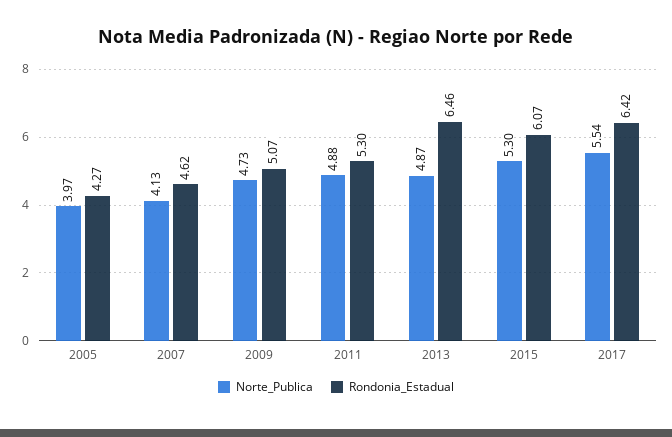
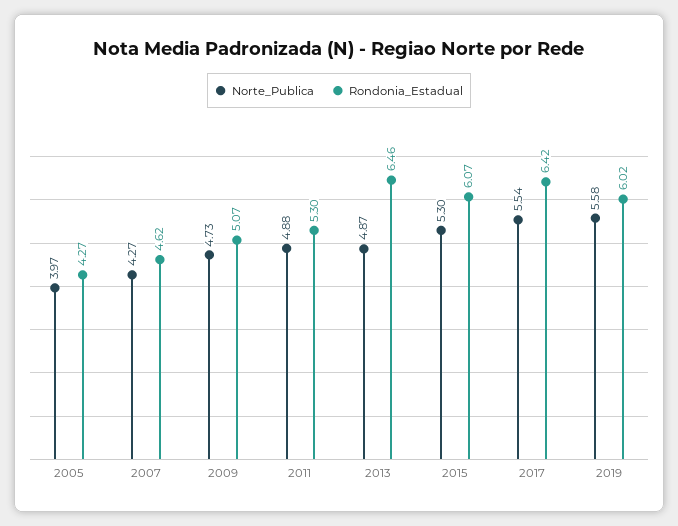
Norte_Publica, 2007: 4.13 -> 4.27
Norte_Publica, 2019: none -> 5.58
Rondonia_Estadual, 2019: none -> 6.02

